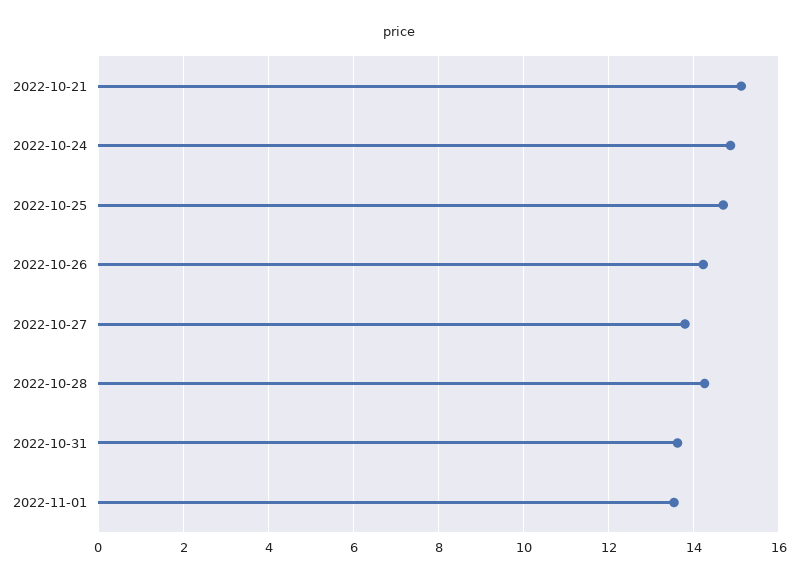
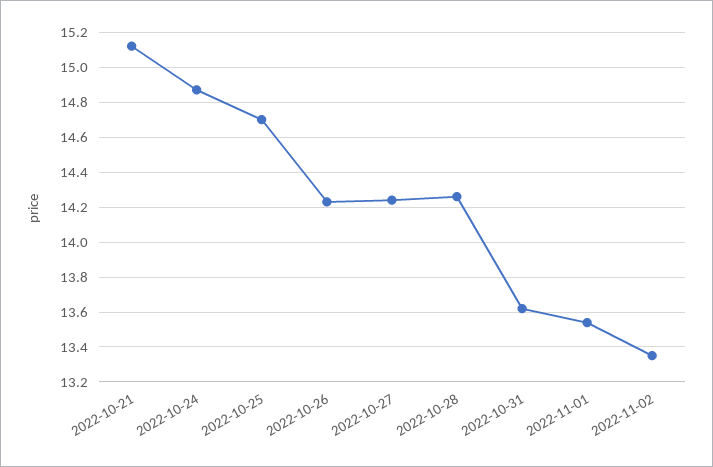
2022-10-27: 13.8 -> 14.25
2022-11-02: none -> 13.35

